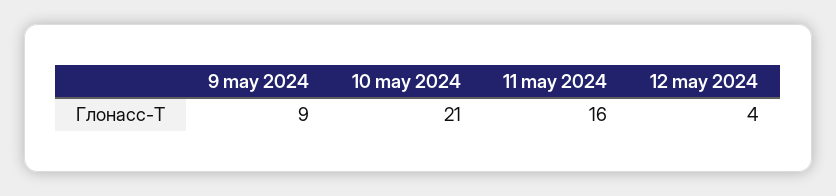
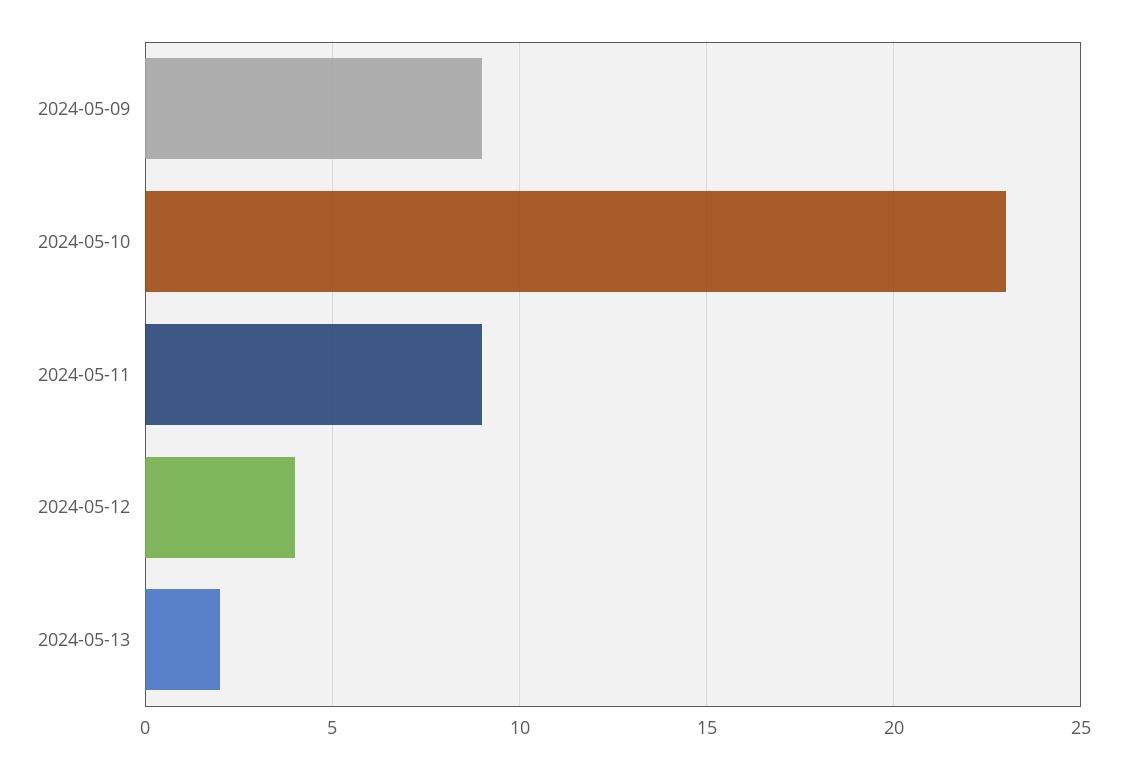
10 may 2024: 21 -> 23
11 may 2024: 16 -> 9
2024-05-13: none -> 2

